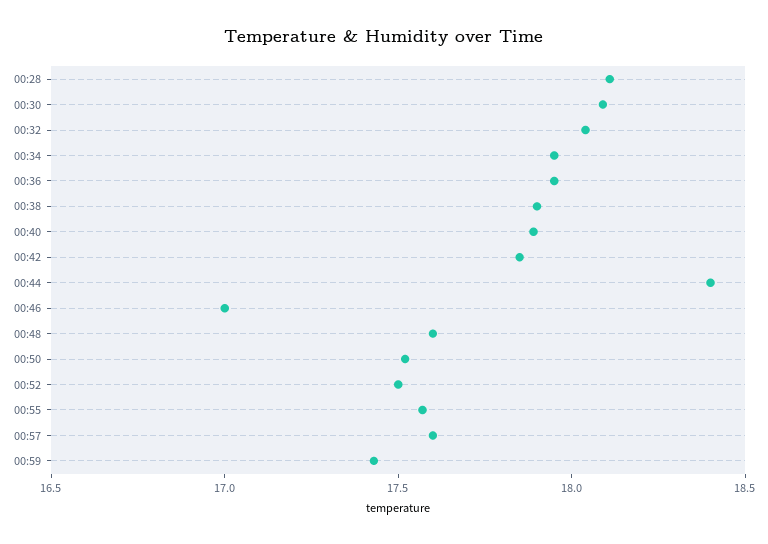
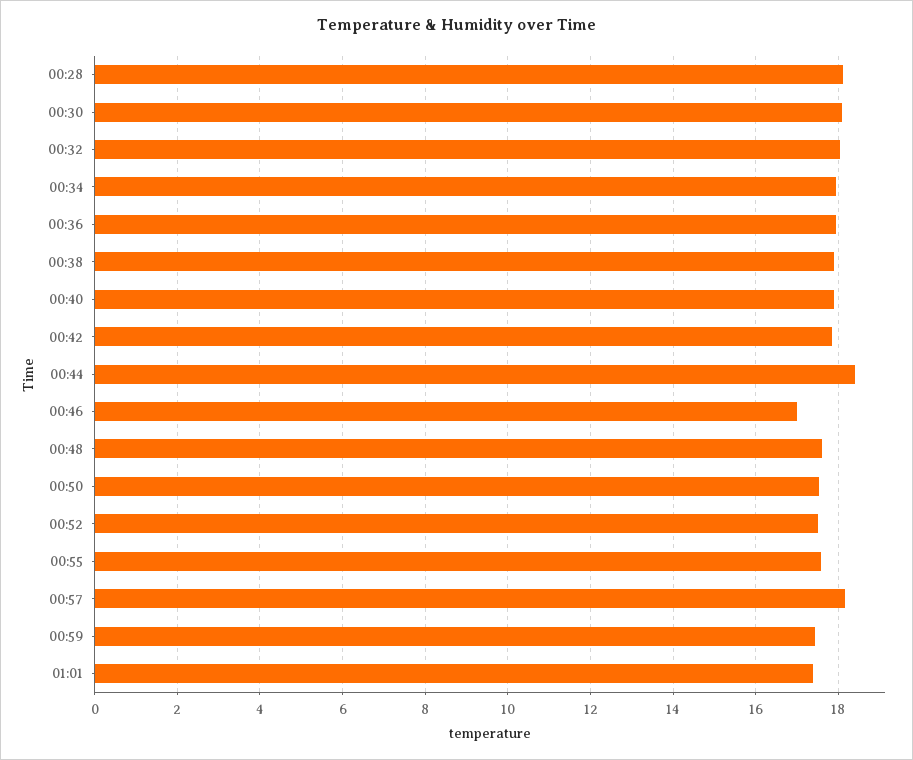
00:57: 17.6 -> 18.2
01:01: none -> 17.4

